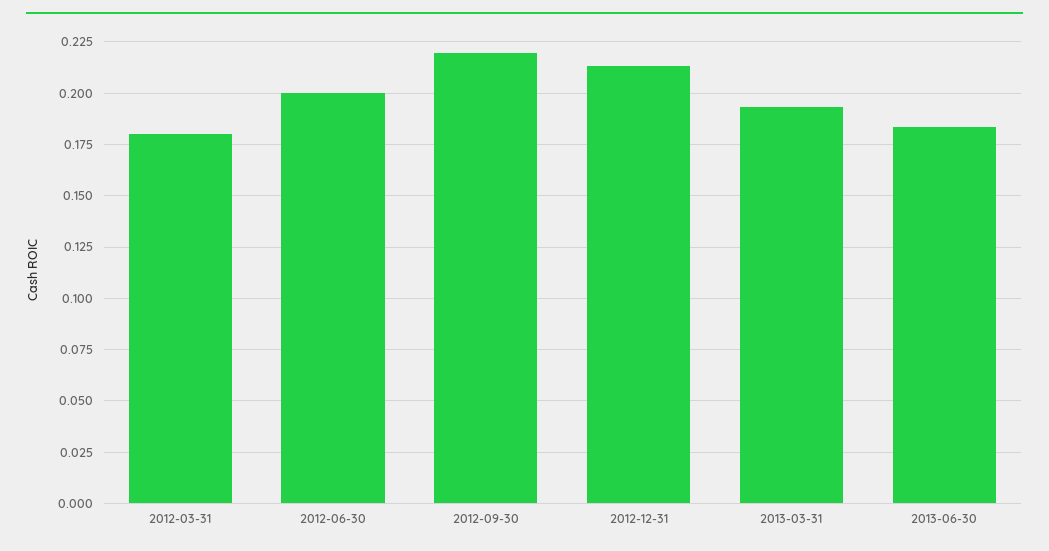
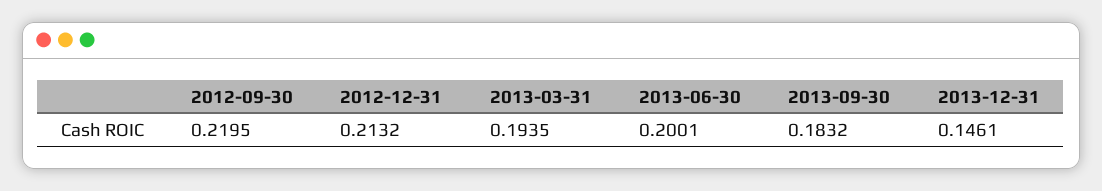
2012-03-31: 0.18 -> none
2012-06-30: 0.2 -> none
2013-06-30: 0.185 -> 0.2001
2013-09-30: none -> 0.1832
2013-12-31: none -> 0.1461

